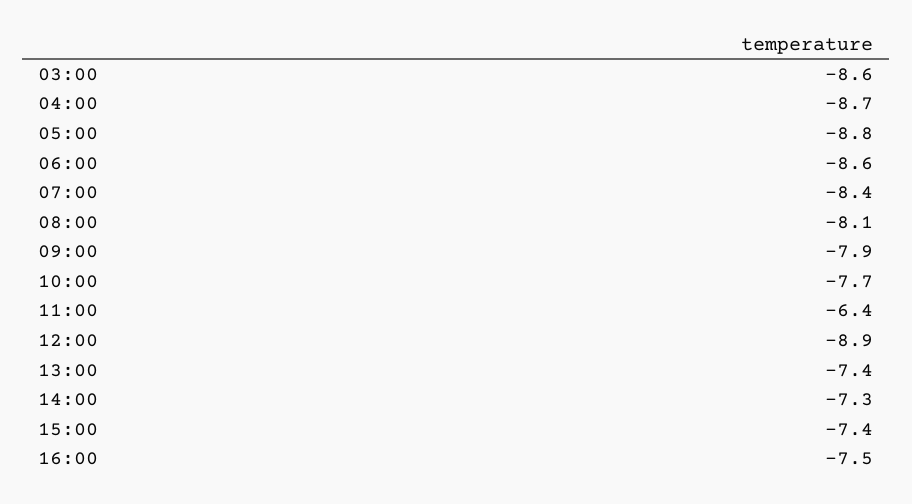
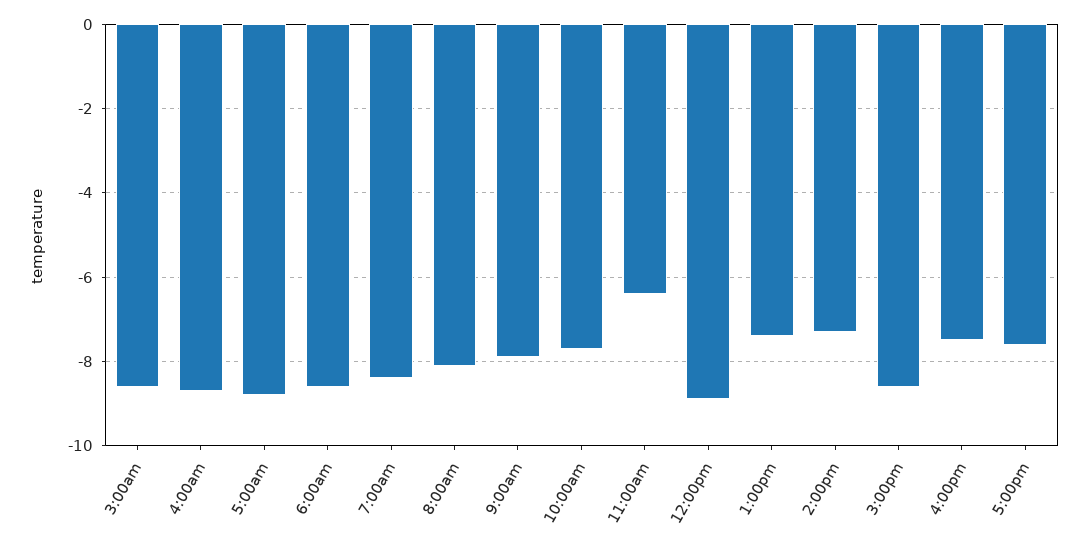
15:00: -7.4 -> -8.5
5:00pm: none -> -7.5

